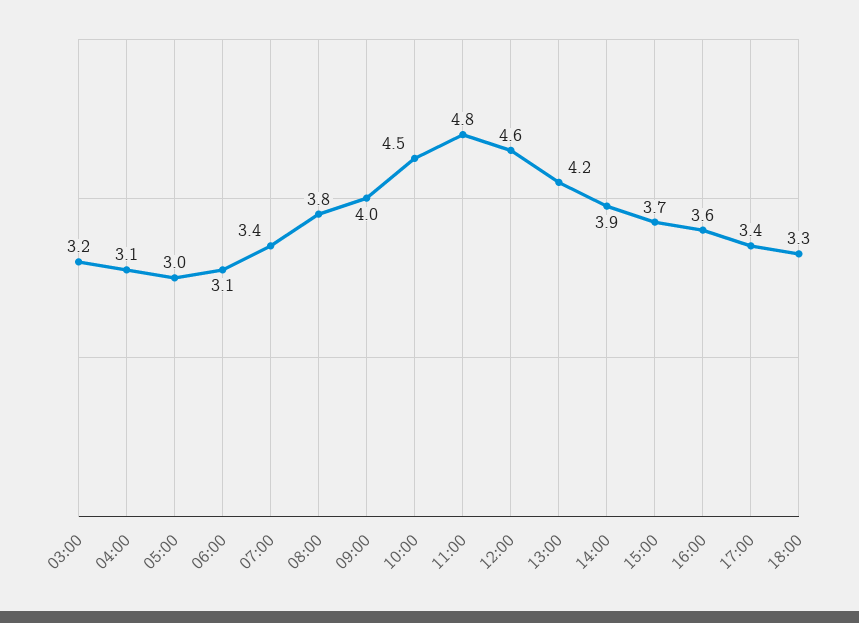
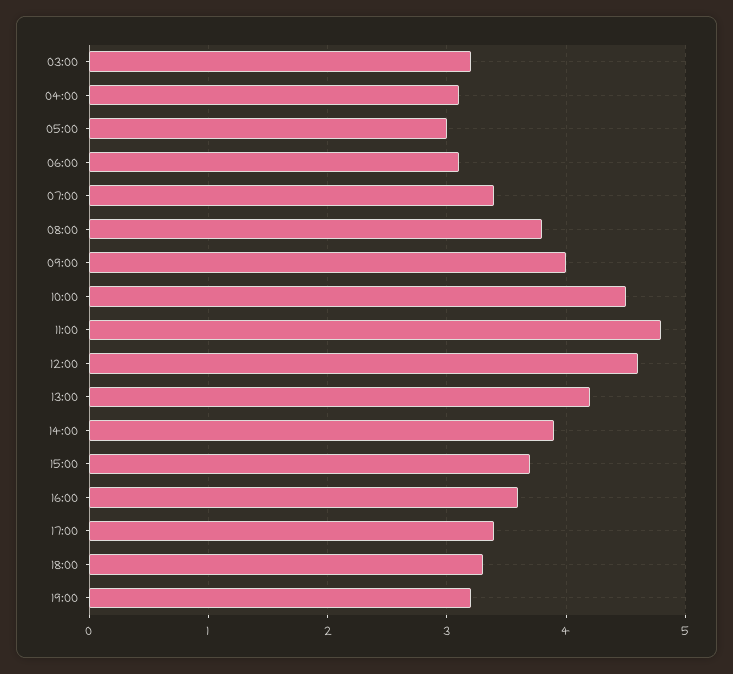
19:00: none -> 3.2

